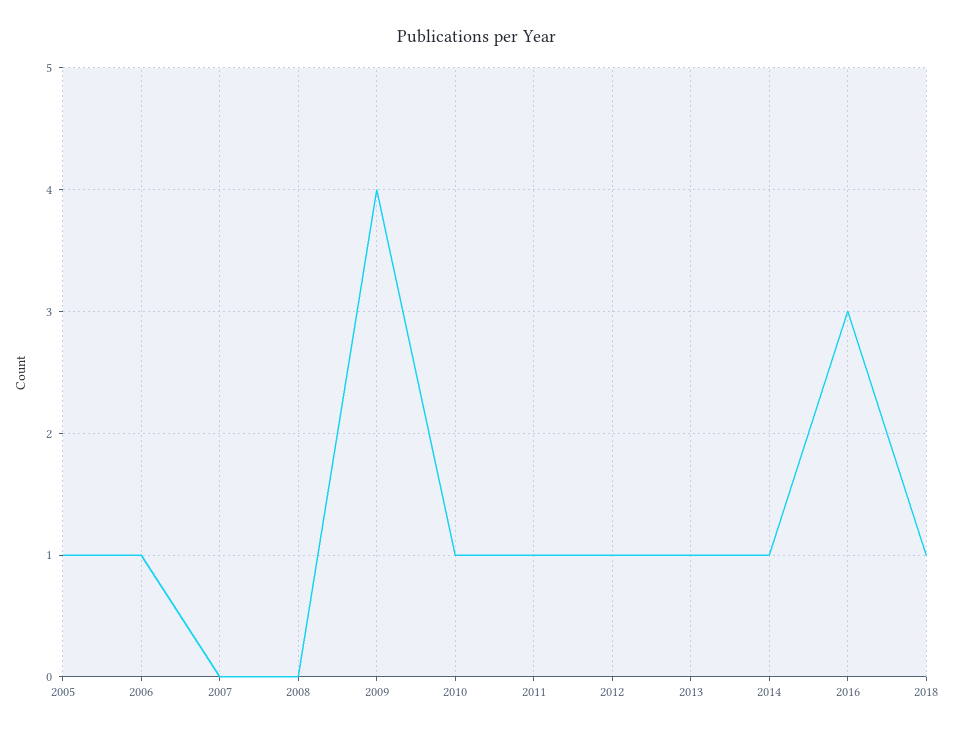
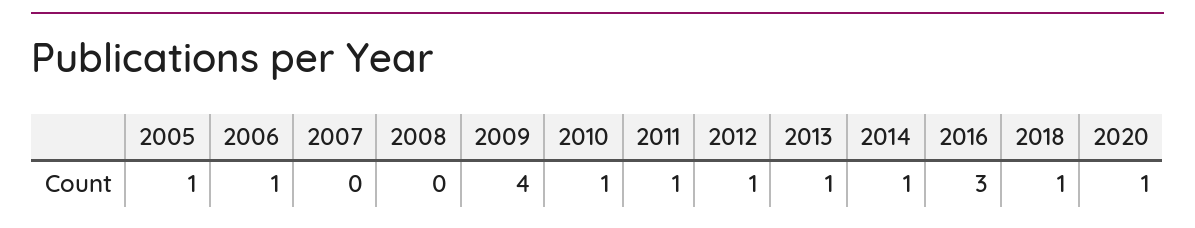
2020: none -> 1

